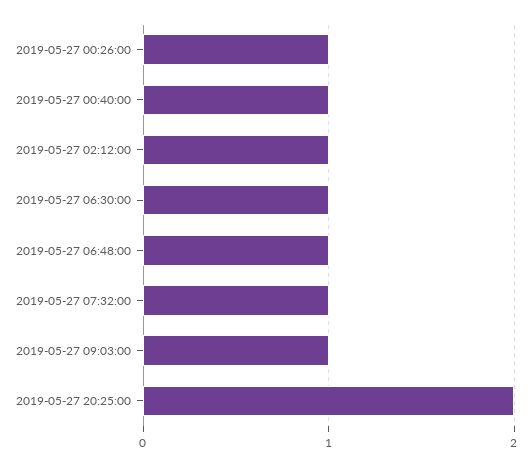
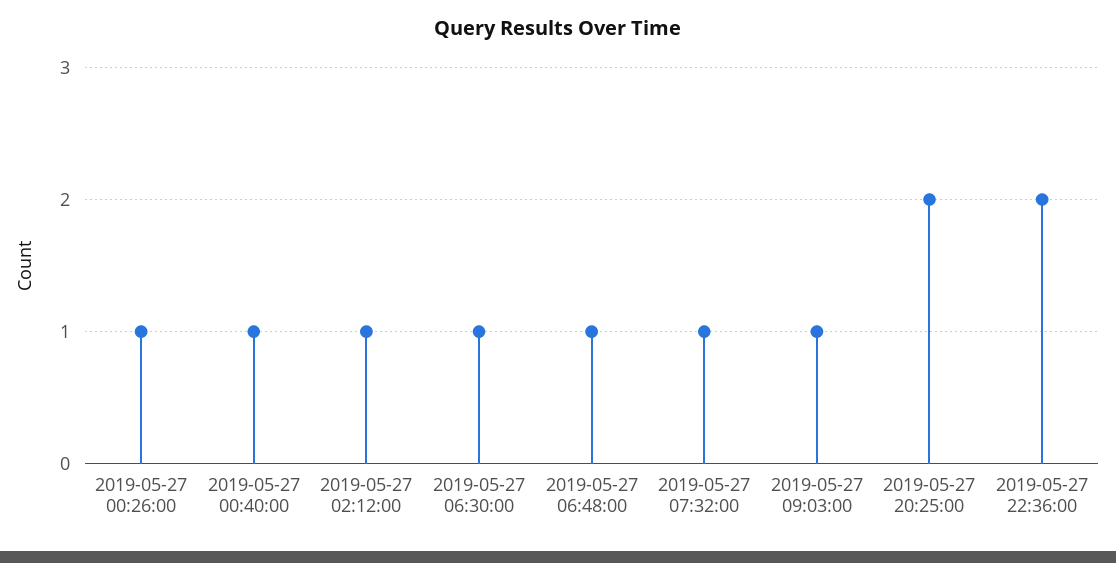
2019-05-27 22:36:00: none -> 2

